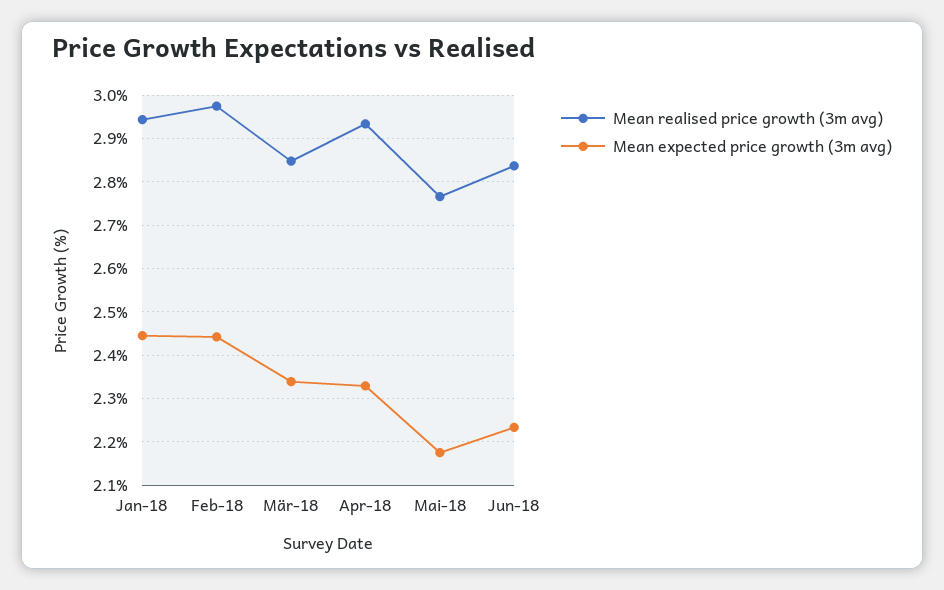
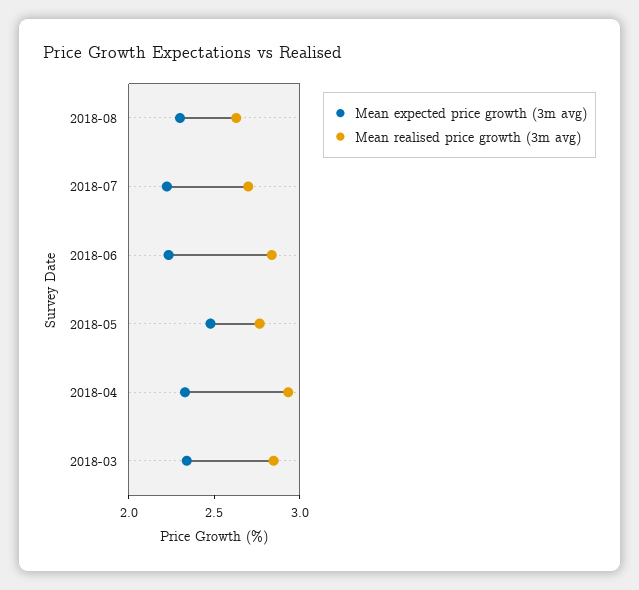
Mean realised price growth (3m avg), Jan-18: 2.94 -> none
Mean expected price growth (3m avg), Jan-18: 2.44 -> none
Mean realised price growth (3m avg), Feb-18: 2.98 -> none
Mean expected price growth (3m avg), Feb-18: 2.44 -> none
Mean expected price growth (3m avg), Mai-18: 2.18 -> 2.5
Mean expected price growth (3m avg), 2018-08: none -> 2.3
Mean realised price growth (3m avg), 2018-08: none -> 2.6
Mean expected price growth (3m avg), 2018-07: none -> 2.2
Mean realised price growth (3m avg), 2018-07: none -> 2.7

